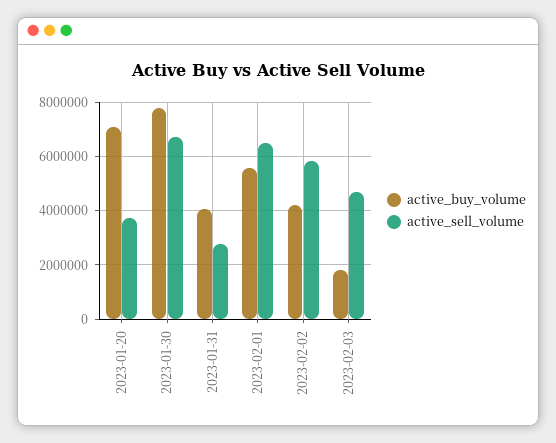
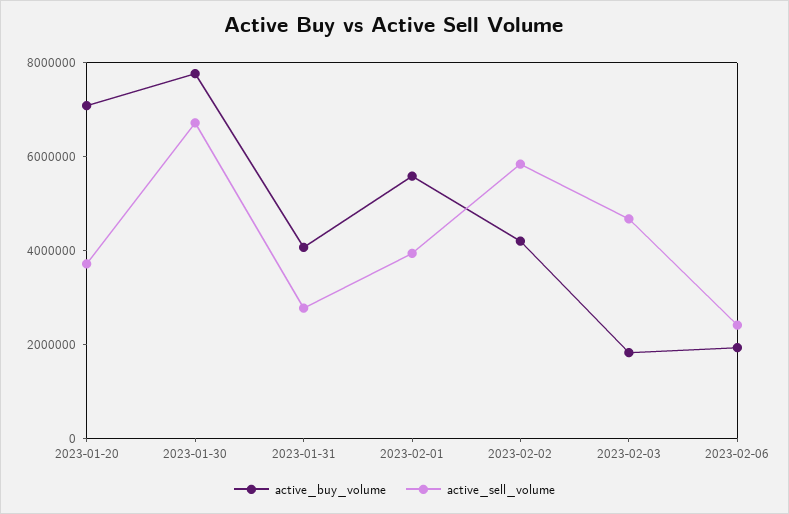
active_sell_volume, 2023-02-01: 6500000 -> 4000000
active_buy_volume, 2023-02-06: none -> 2000000
active_sell_volume, 2023-02-06: none -> 2500000

